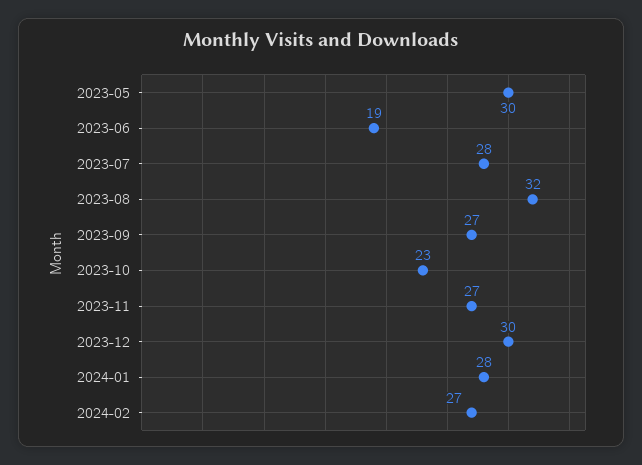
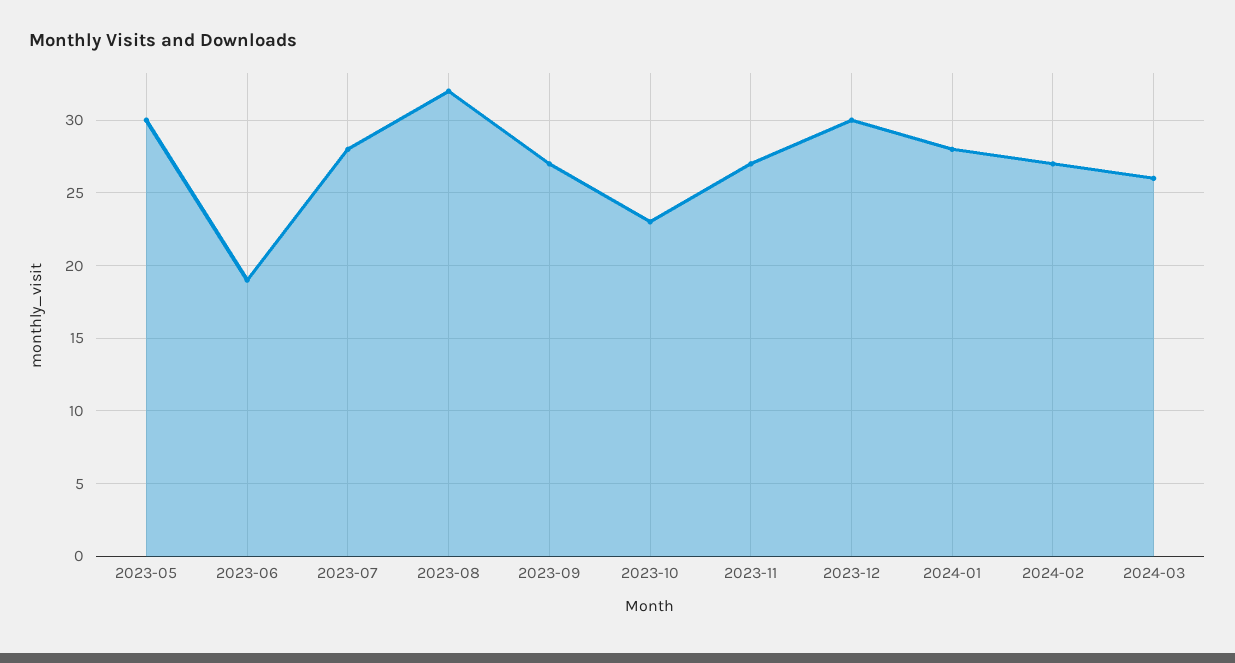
2024-03: none -> 26

